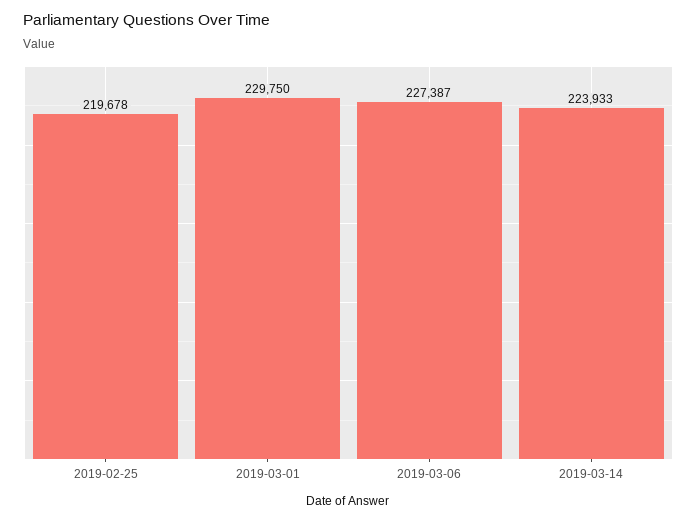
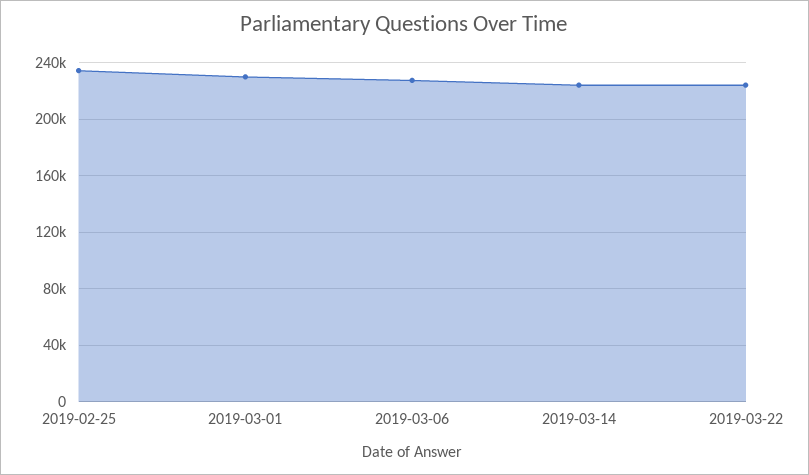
2019-02-25: 219678 -> 235000
2019-03-22: none -> 225000

